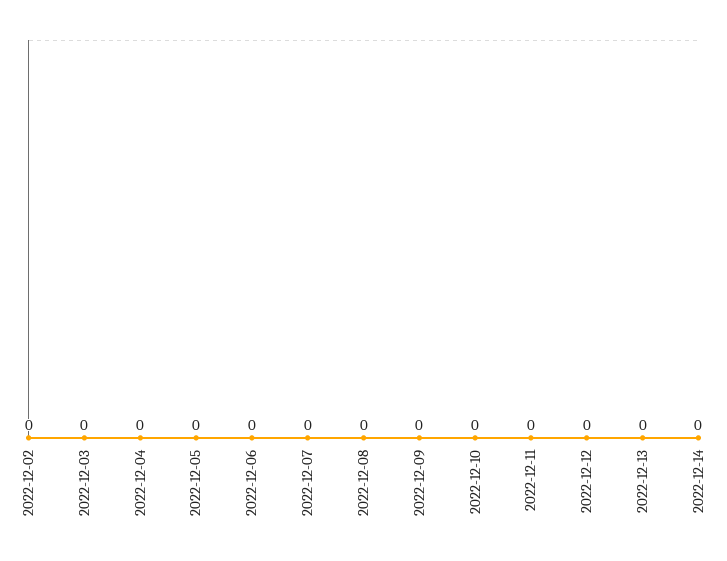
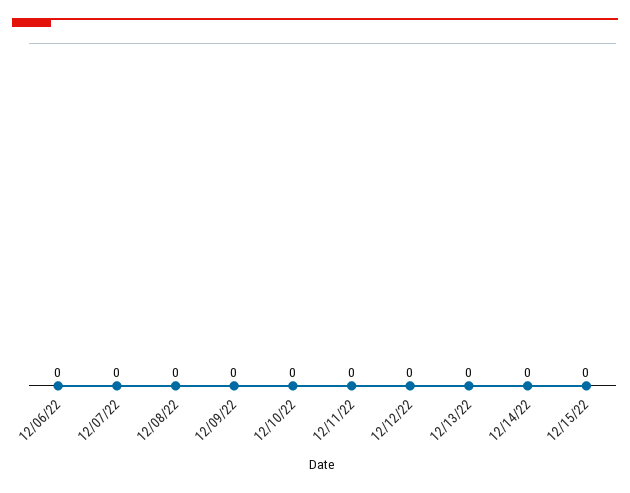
2022-12-02: 0 -> none
2022-12-03: 0 -> none
2022-12-04: 0 -> none
2022-12-05: 0 -> none
12/15/22: none -> 0

